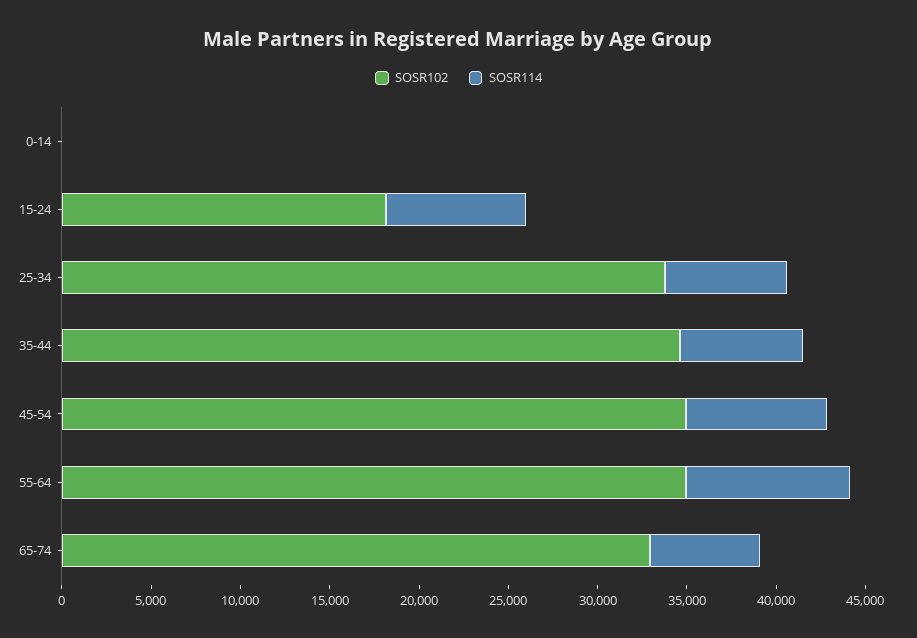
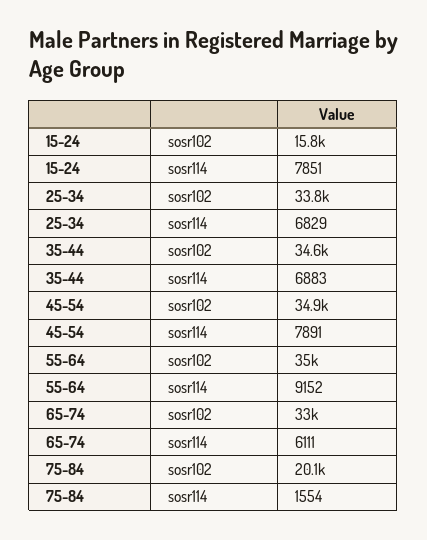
SOSR102, 0-14: 0 -> none
SOSR114, 0-14: 0 -> none
SOSR102, 15-24: 18000 -> 15800
SOSR102, 75-84: none -> 20100
SOSR114, 75-84: none -> 1554

